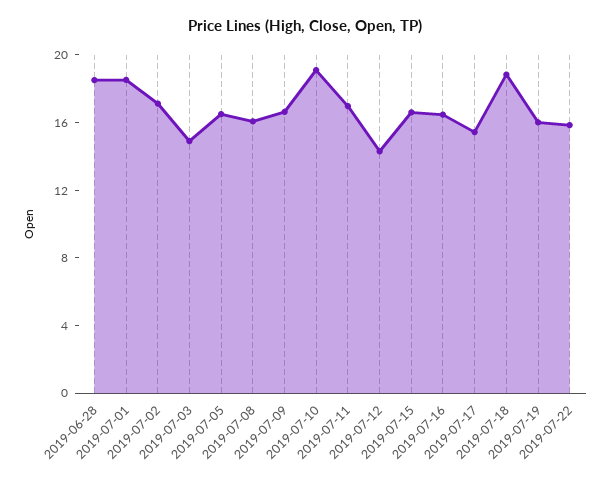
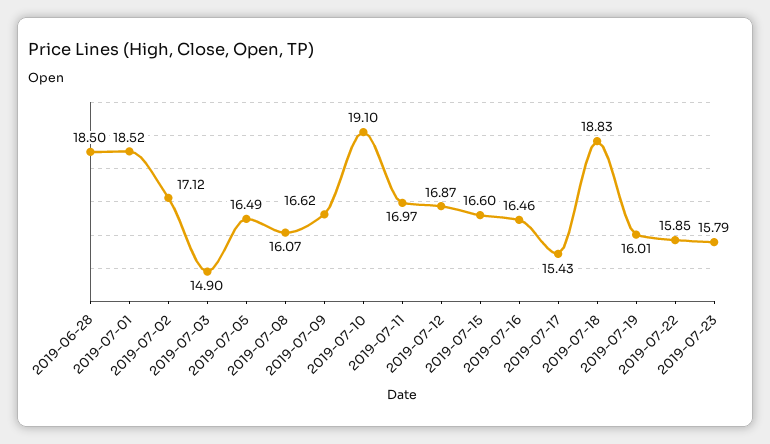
2019-07-12: 14 -> 16.87
2019-07-23: none -> 15.79

